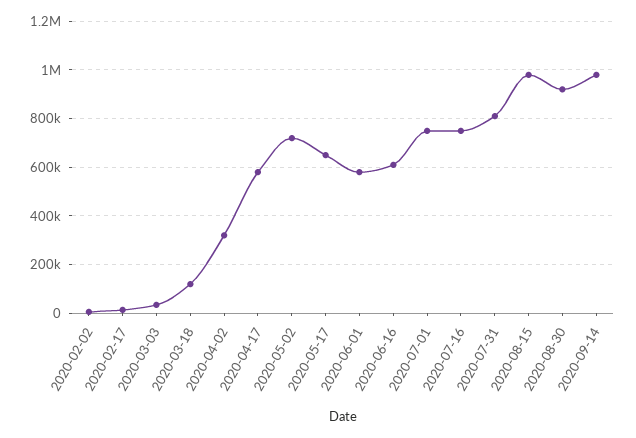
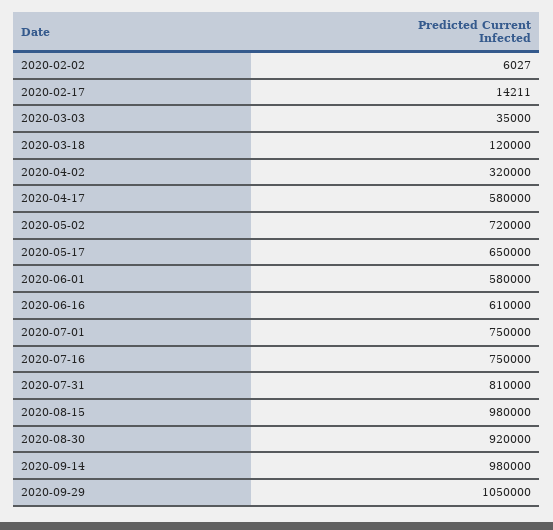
2020-09-29: none -> 1050000

